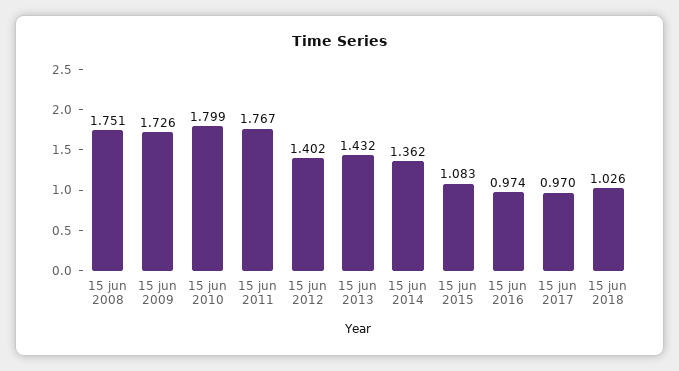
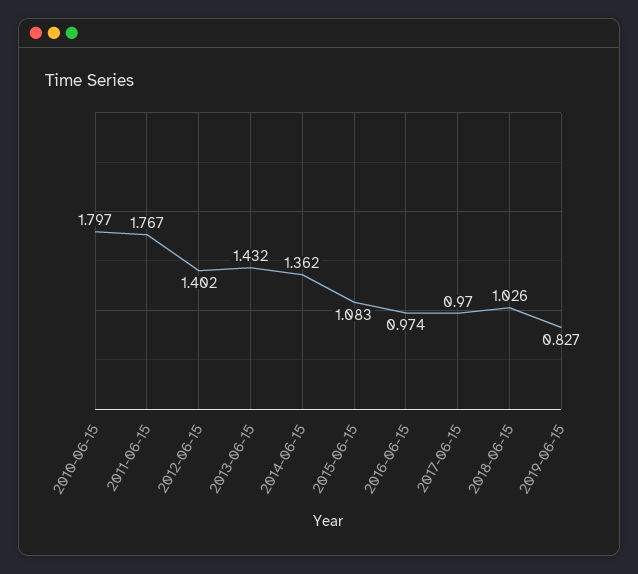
15 jun 2008: 1.751 -> none
15 jun 2009: 1.726 -> none
15 jun 2010: 1.799 -> 1.797
2019-06-15: none -> 0.827

